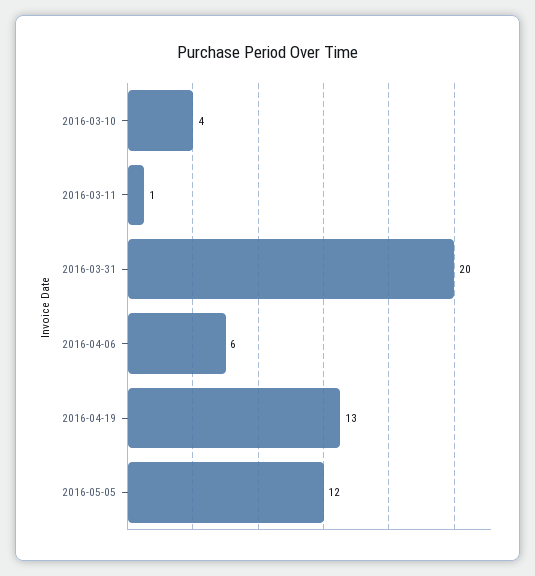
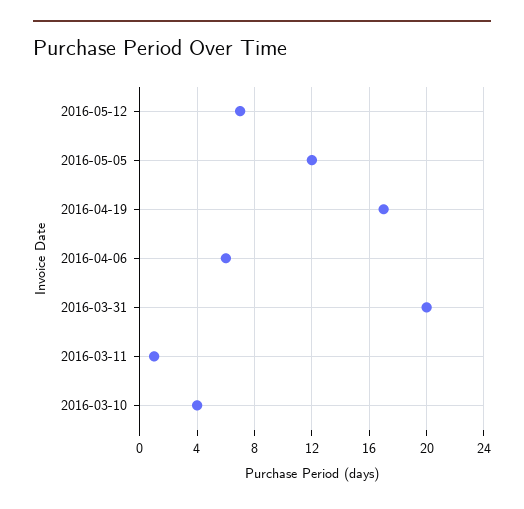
2016-04-19: 13 -> 17
2016-05-12: none -> 7

